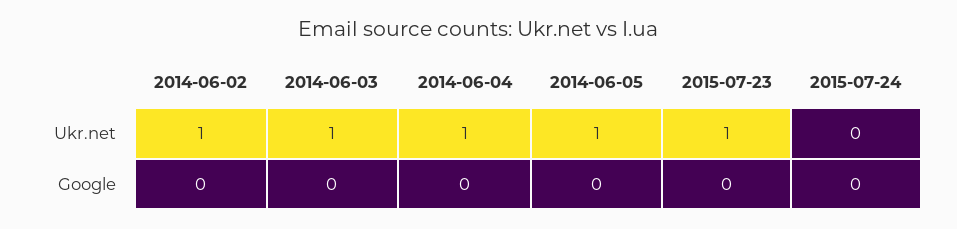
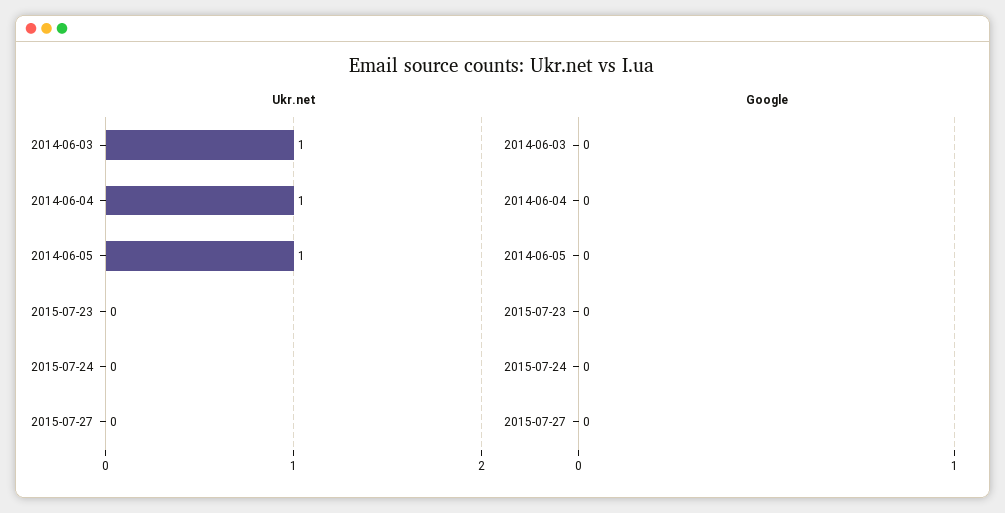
Ukr.net, 2014-06-02: 1 -> none
Ukr.net, 2015-07-23: 1 -> 0
Google, 2014-06-02: 0 -> none
Ukr.net, 2015-07-27: none -> 0
Google, 2015-07-27: none -> 0

